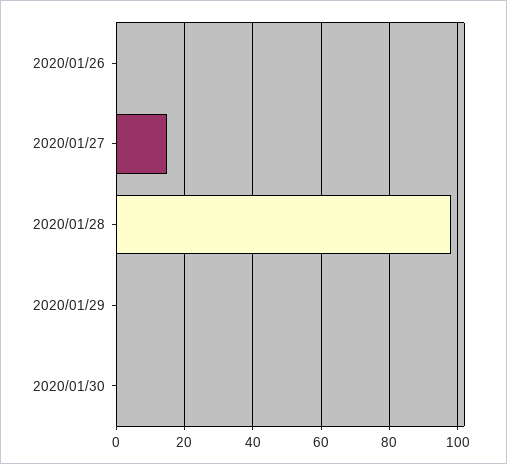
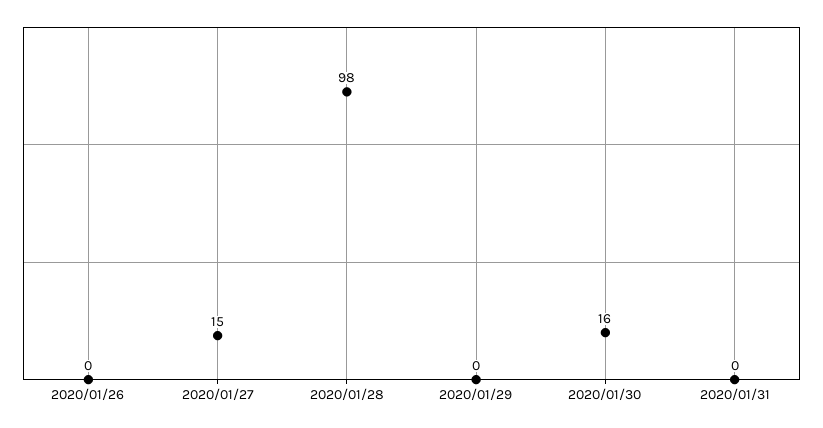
2020/01/30: 0 -> 16
2020/01/31: none -> 0

